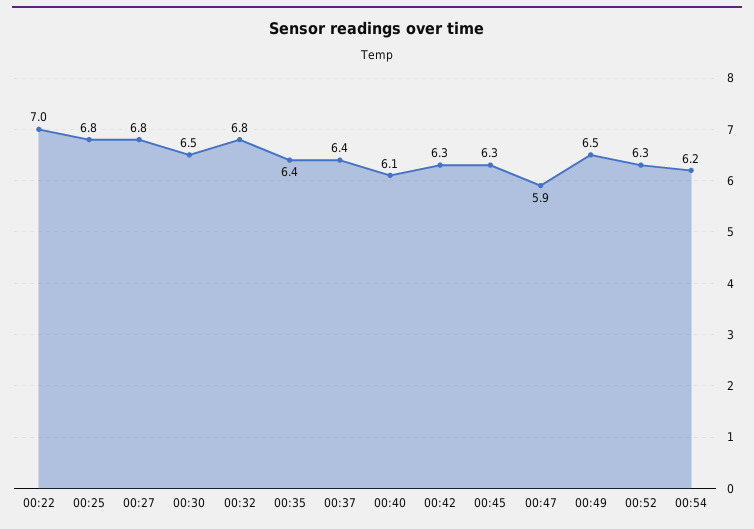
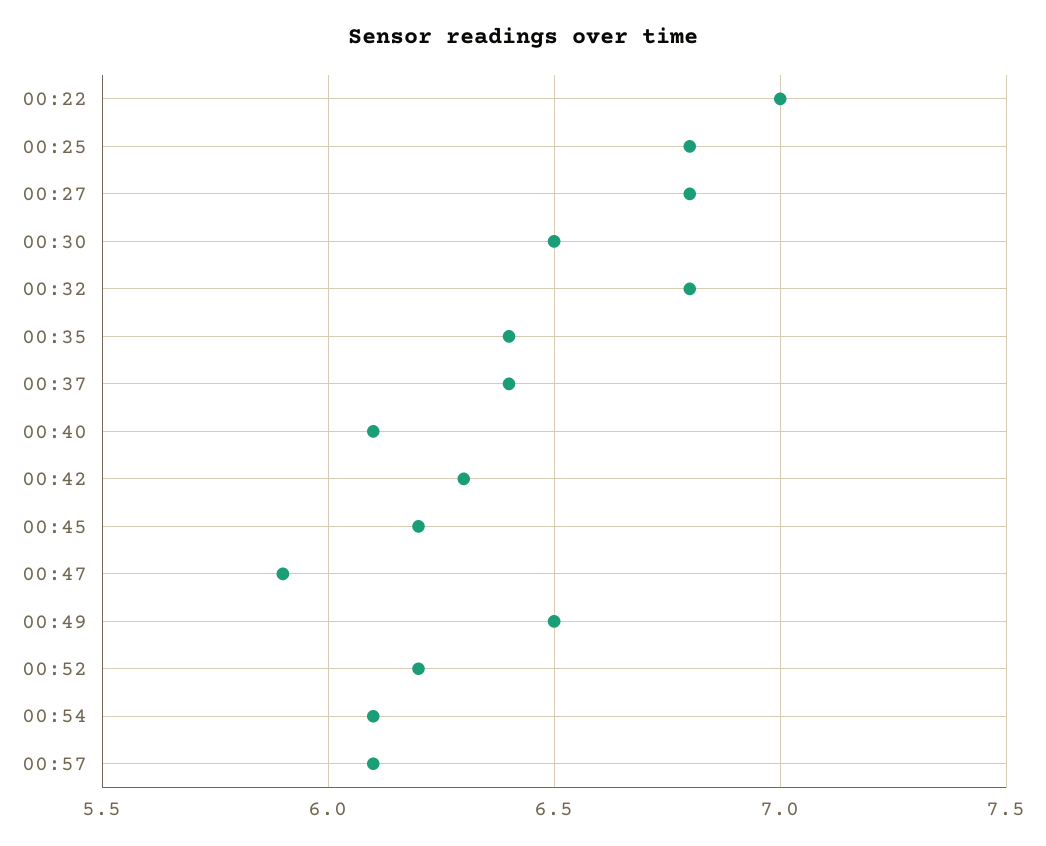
00:45: 6.3 -> 6.2
00:52: 6.3 -> 6.2
00:54: 6.2 -> 6.1
00:57: none -> 6.1

